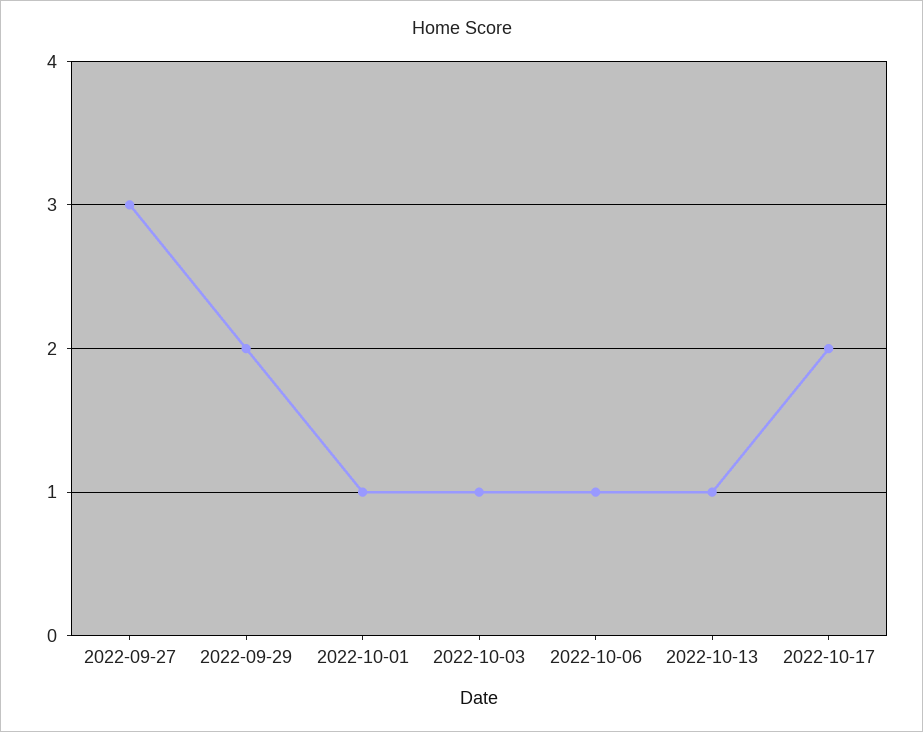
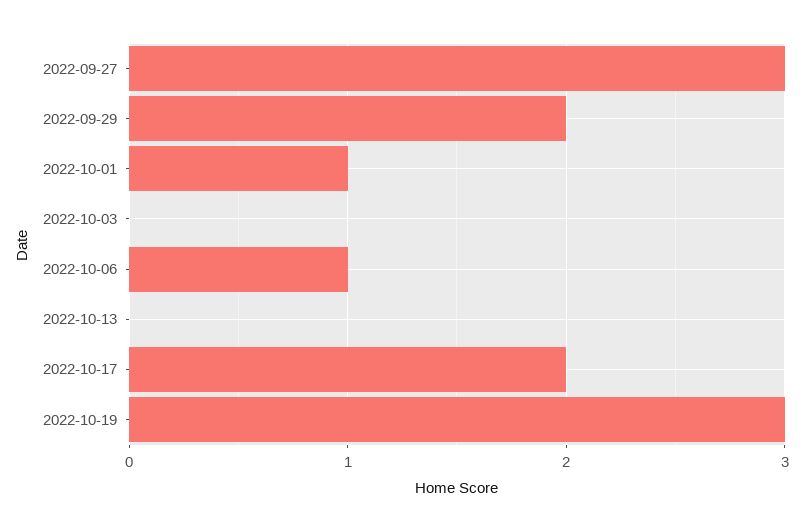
2022-10-03: 1 -> 0
2022-10-13: 1 -> 0
2022-10-19: none -> 3

